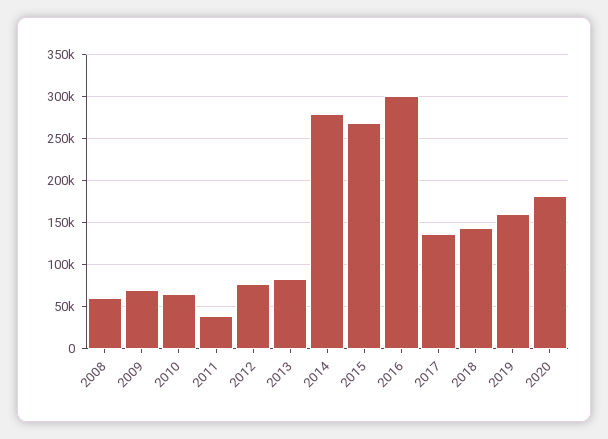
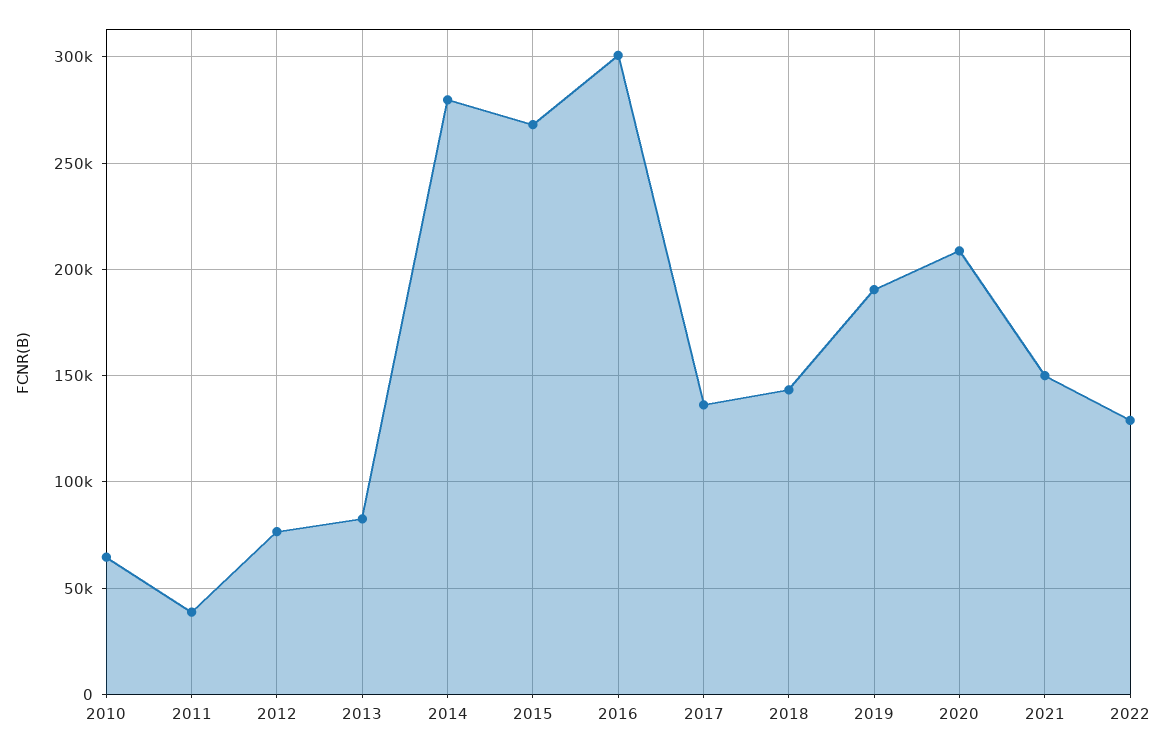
2008: 60000 -> none
2009: 70000 -> none
2019: 160000 -> 190000
2020: 180000 -> 210000
2021: none -> 150000
2022: none -> 130000

